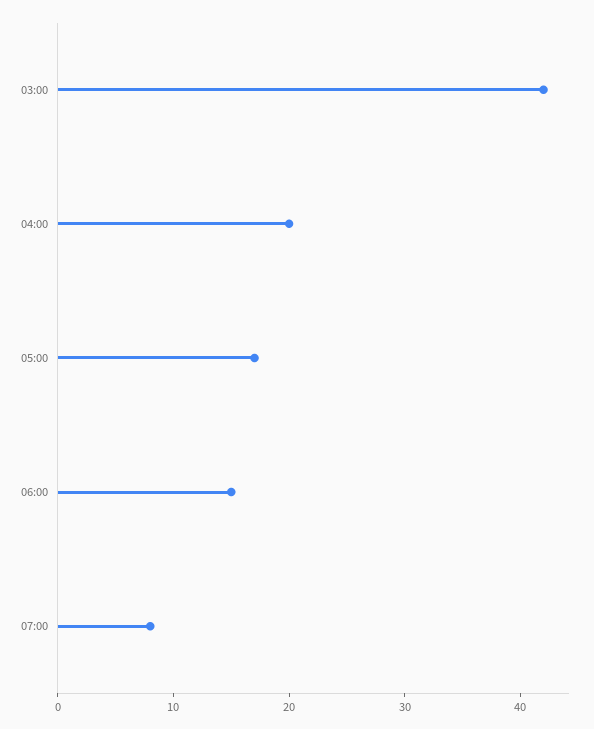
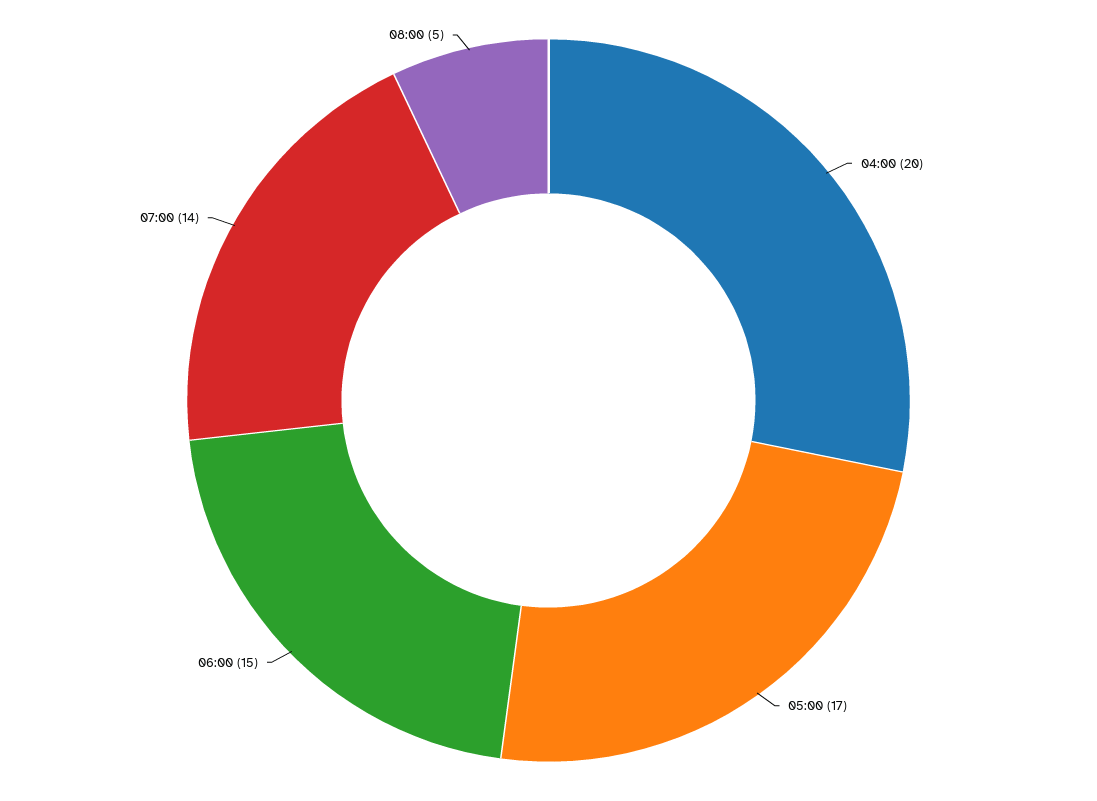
03:00: 42 -> none
07:00: 8 -> 14
08:00: none -> 5

